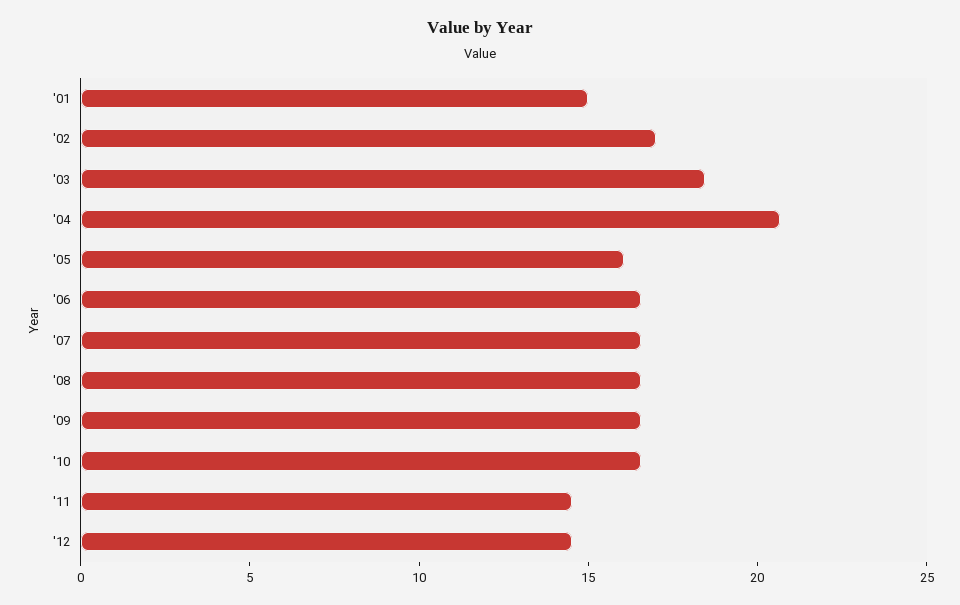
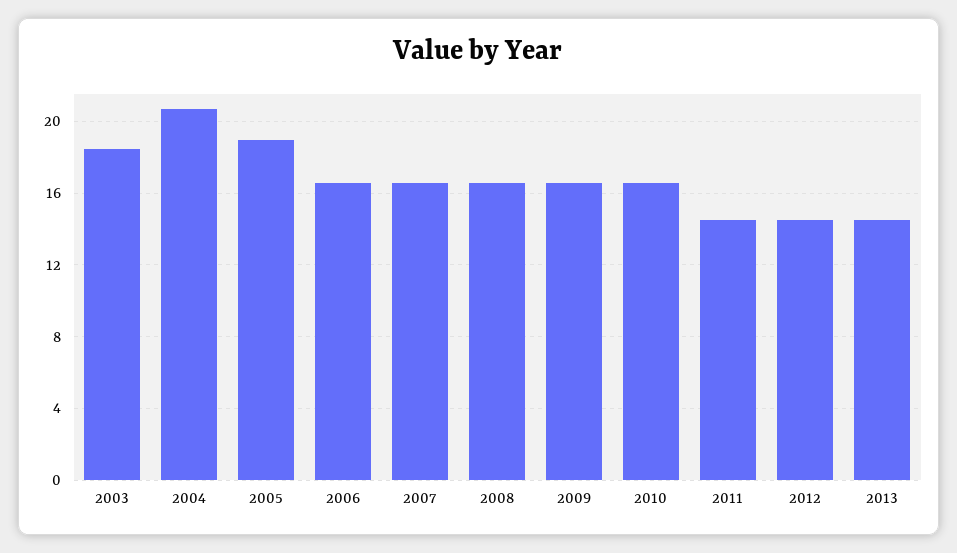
'01: 15 -> none
'02: 17 -> none
'05: 16 -> 19
2013: none -> 14.5

